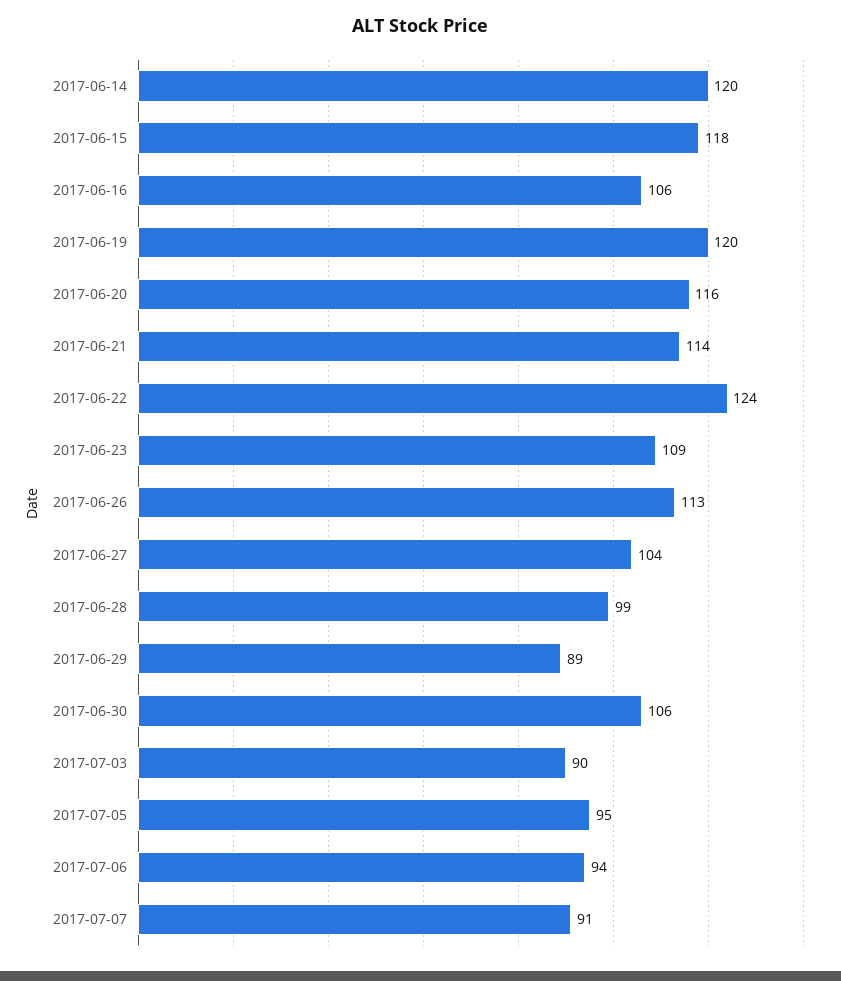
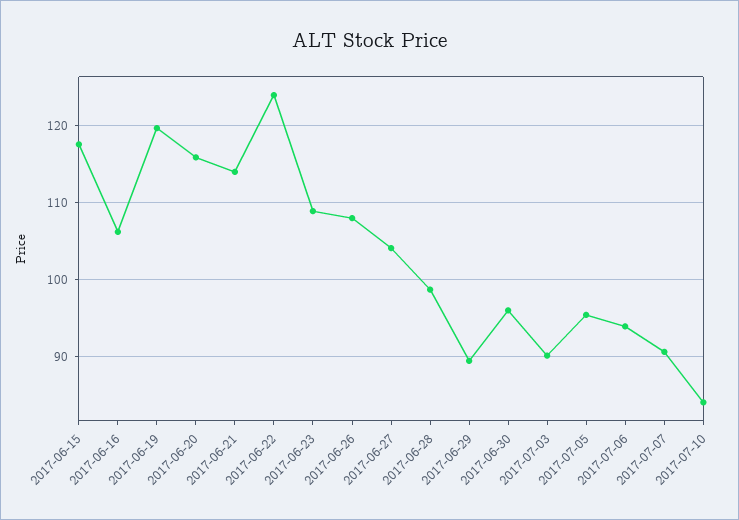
2017-06-14: 120 -> none
2017-06-26: 113 -> 108
2017-06-30: 106 -> 96
2017-07-10: none -> 84

